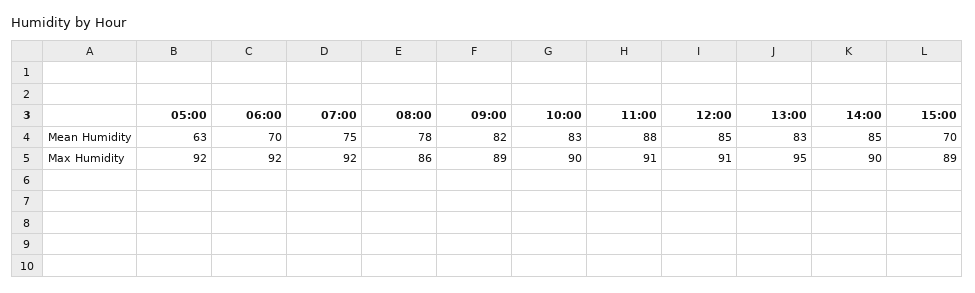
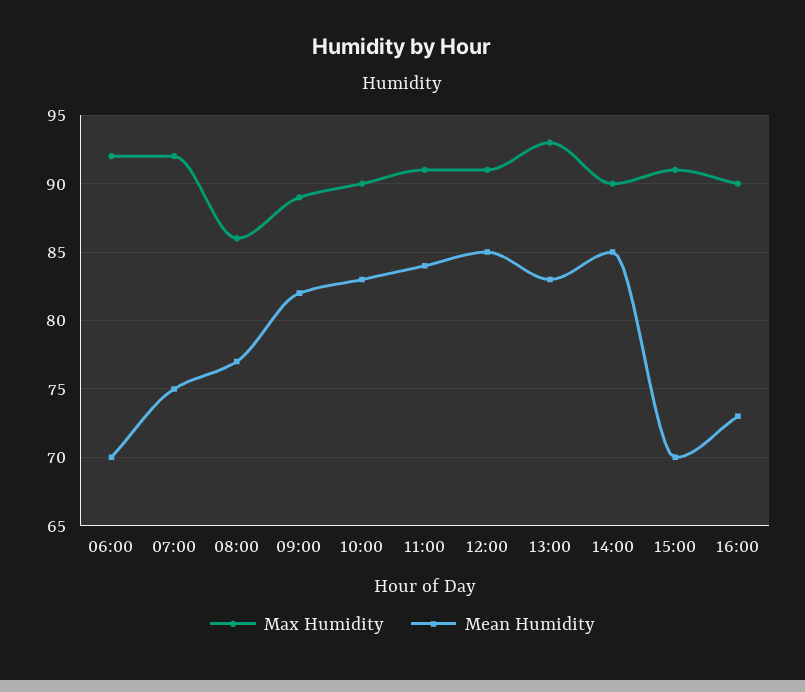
Mean Humidity, 05:00: 63 -> none
Mean Humidity, 08:00: 78 -> 77
Mean Humidity, 11:00: 88 -> 84
Max Humidity, 05:00: 92 -> none
Max Humidity, 13:00: 95 -> 93
Max Humidity, 15:00: 89 -> 91
Max Humidity, 16:00: none -> 90
Mean Humidity, 16:00: none -> 73

